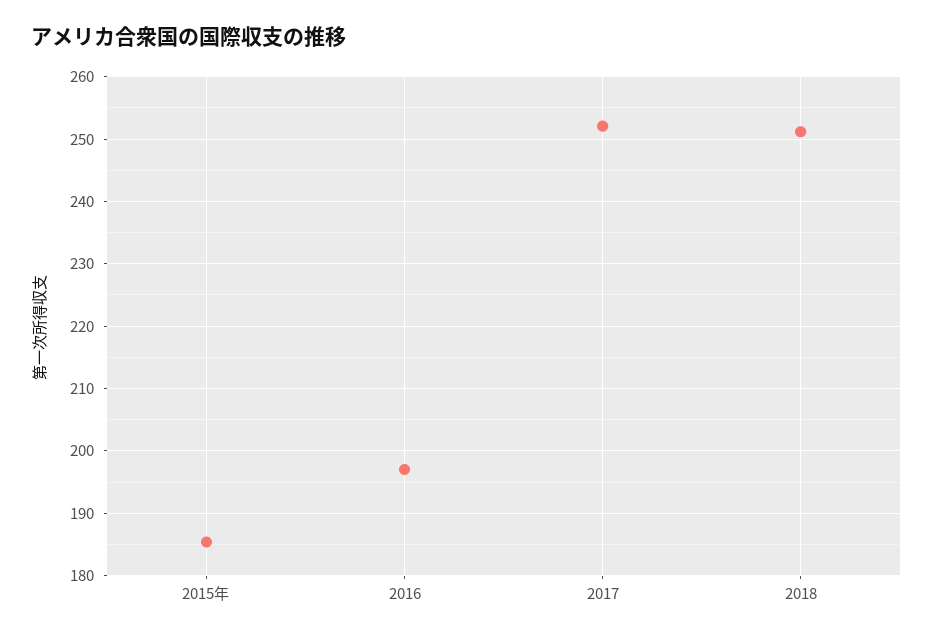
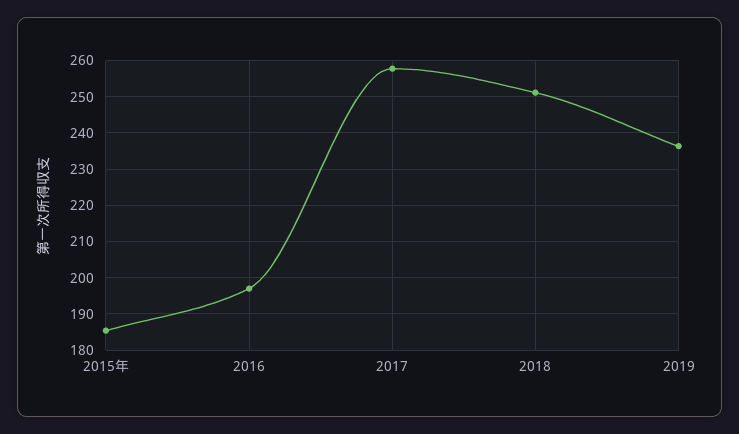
2017: 252 -> 258
2019: none -> 236

